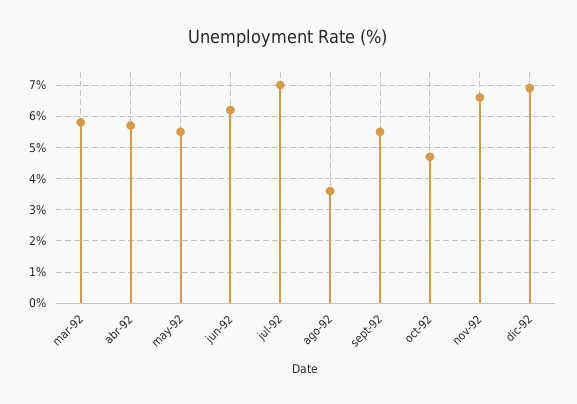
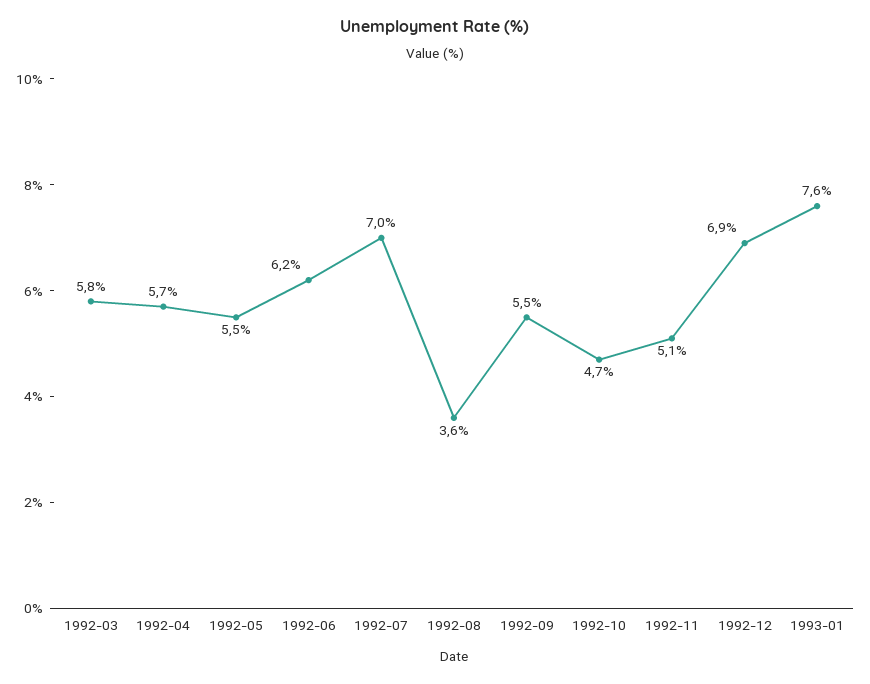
nov-92: 6.5 -> 5.1
1993-01: none -> 7.6

